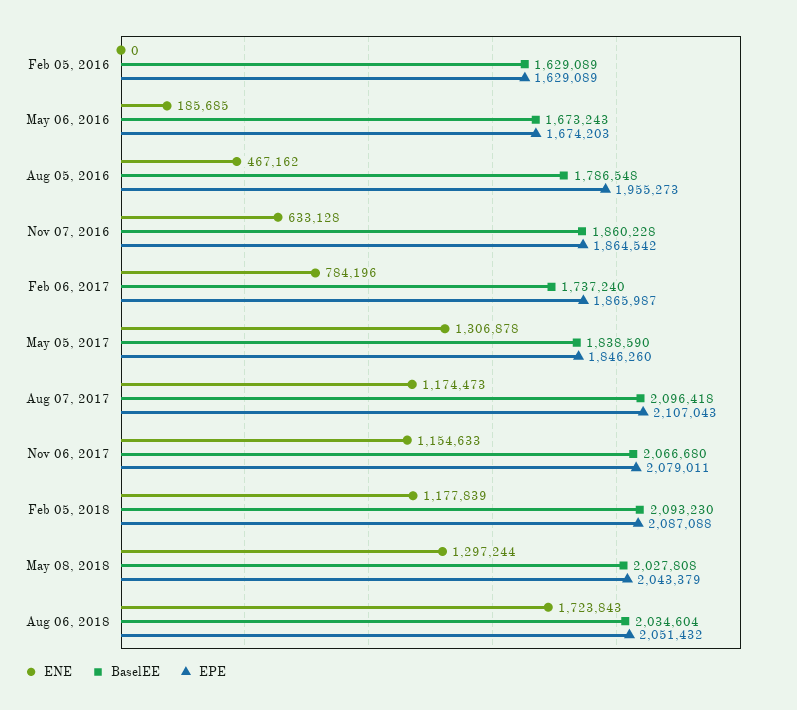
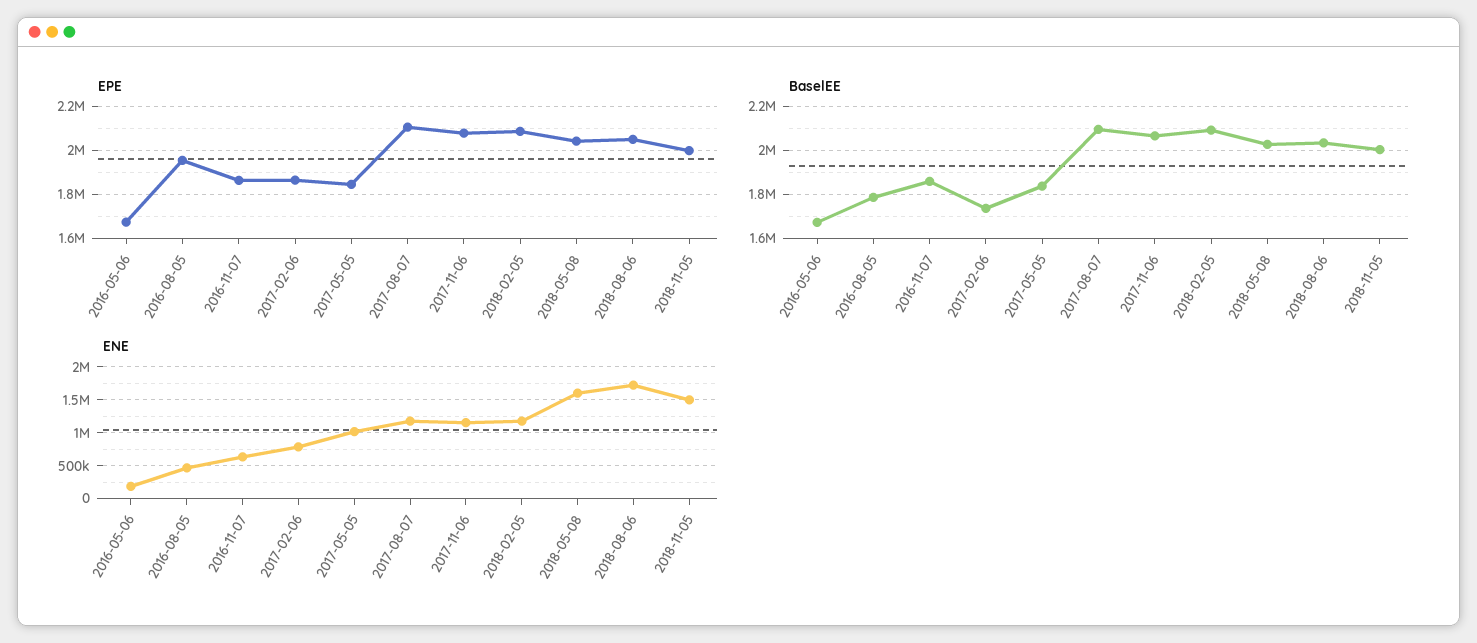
ENE, Feb 05, 2016: 0 -> none
BaselEE, Feb 05, 2016: 1629089 -> none
EPE, Feb 05, 2016: 1629089 -> none
ENE, May 05, 2017: 1306878 -> 1000000
ENE, May 08, 2018: 1297244 -> 1600000
EPE, 2018-11-05: none -> 2000000
BaselEE, 2018-11-05: none -> 2000000
ENE, 2018-11-05: none -> 1500000

